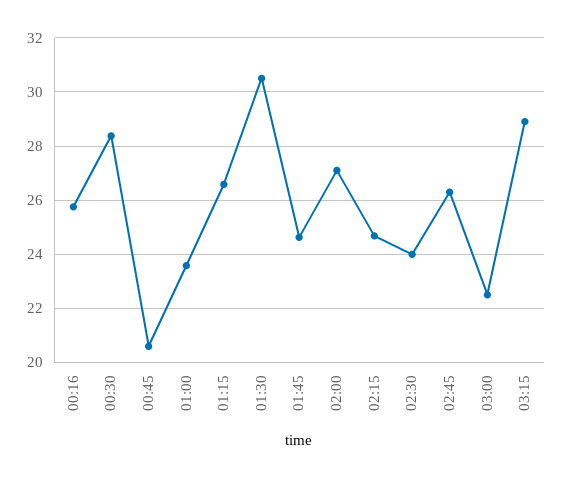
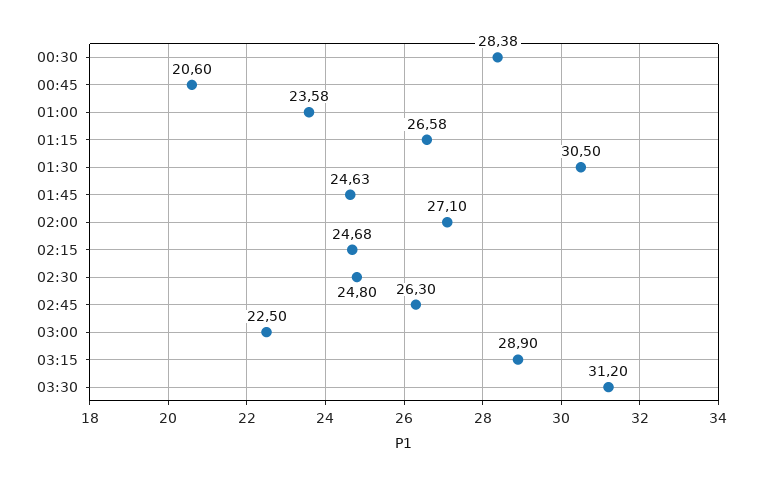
00:16: 25.75 -> none
02:30: 24 -> 24.8
03:30: none -> 31.2

